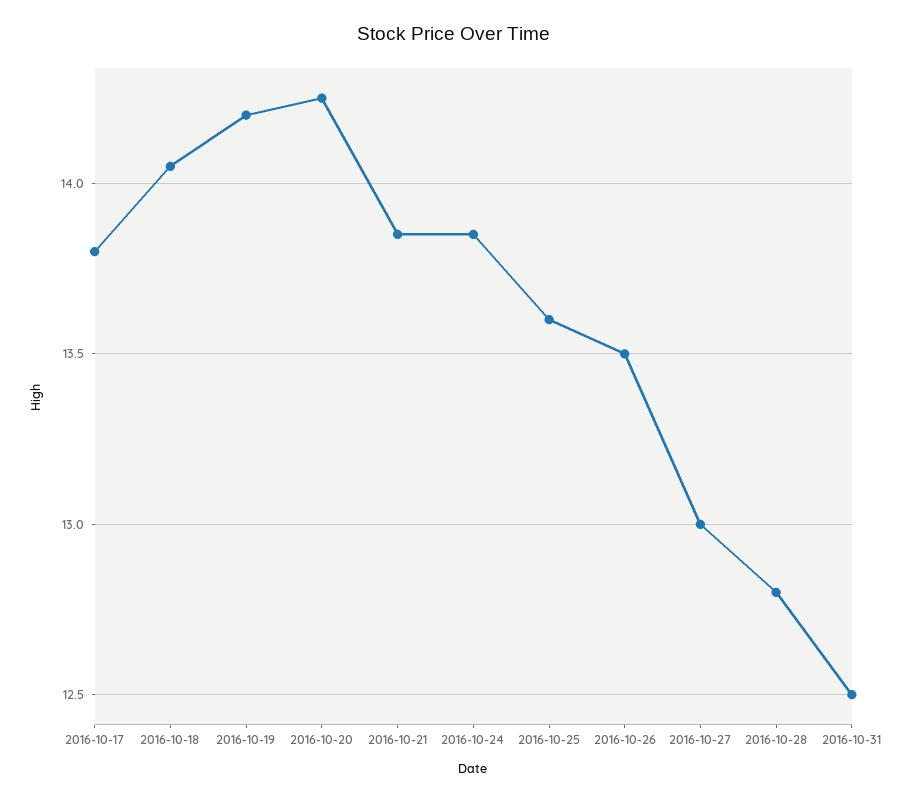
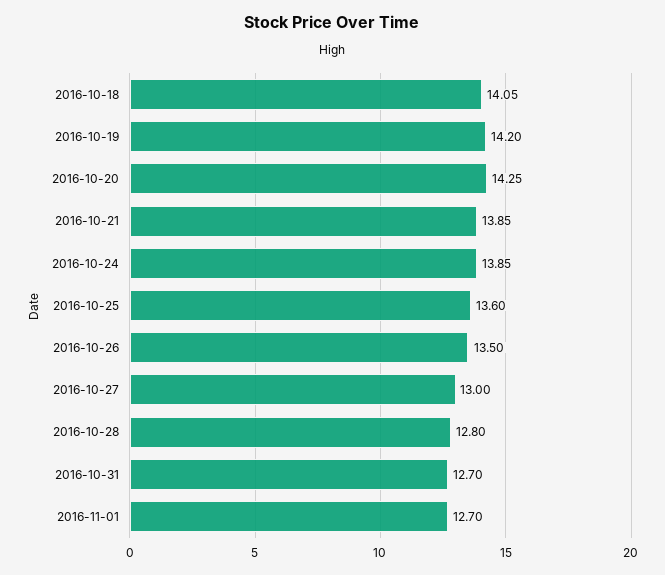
2016-10-17: 13.8 -> none
2016-10-31: 12.5 -> 12.7
2016-11-01: none -> 12.7

